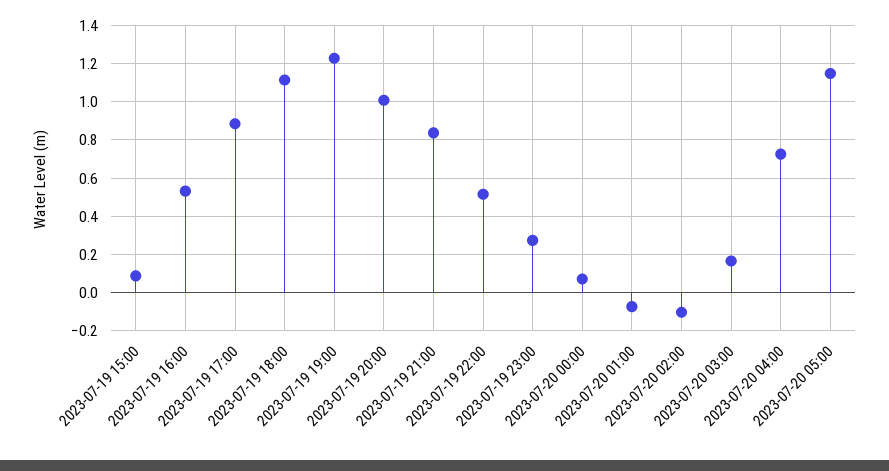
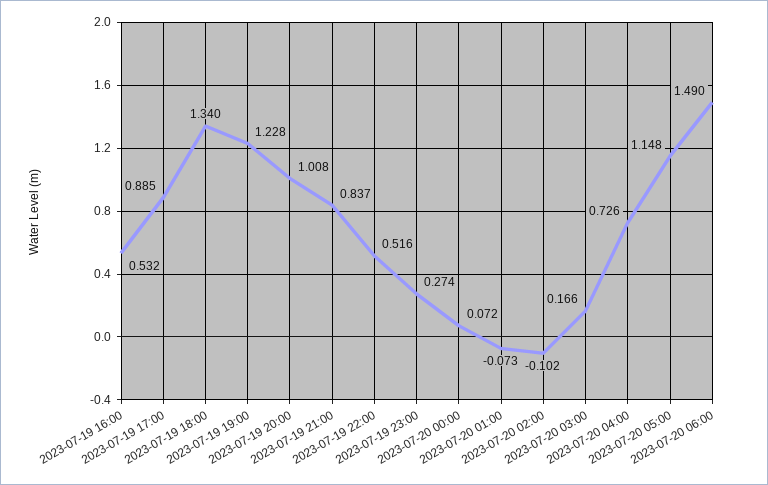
2023-07-19 15:00: 0.1 -> none
2023-07-19 18:00: 1.1 -> 1.34
2023-07-20 06:00: none -> 1.49

